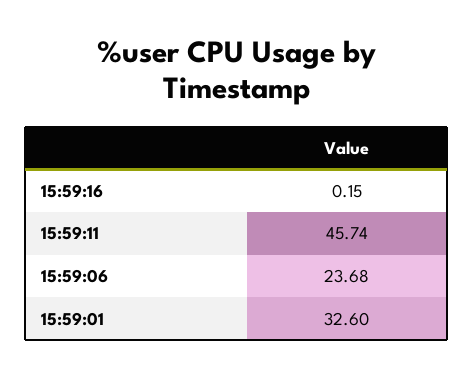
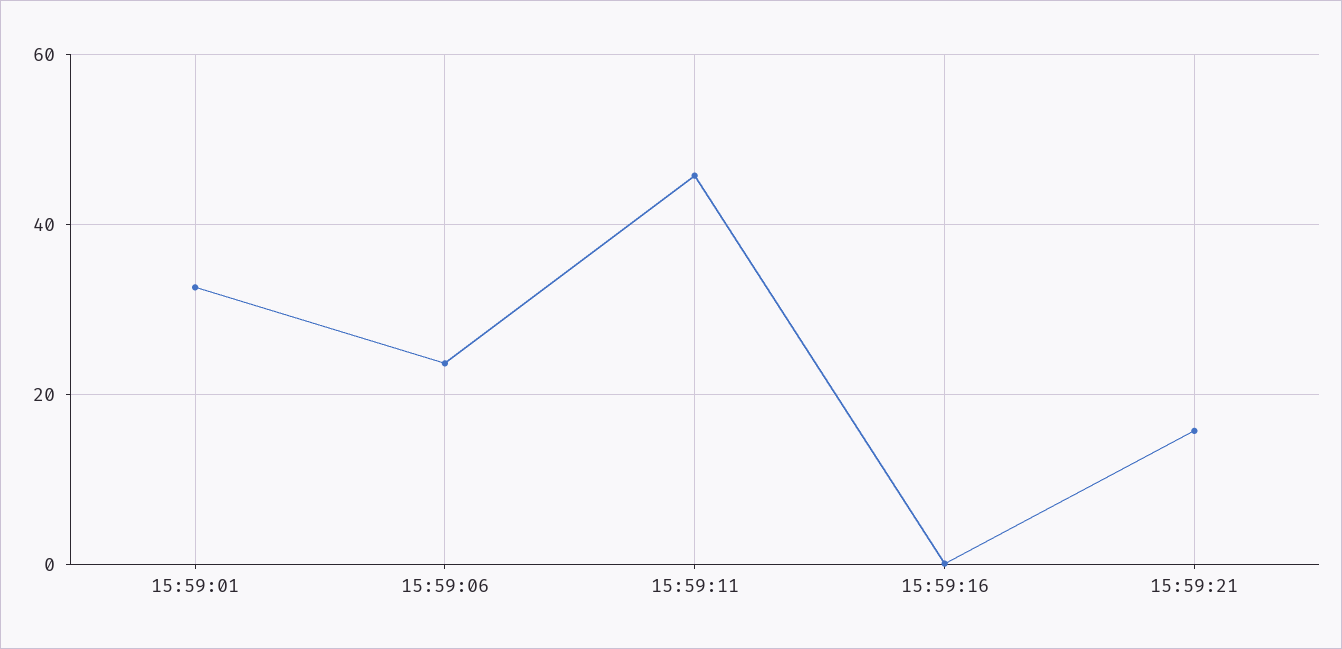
15:59:21: none -> 16

